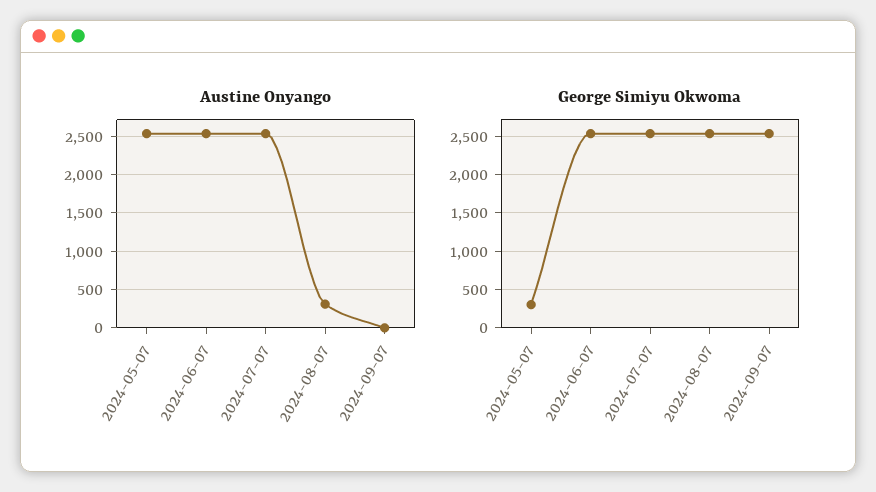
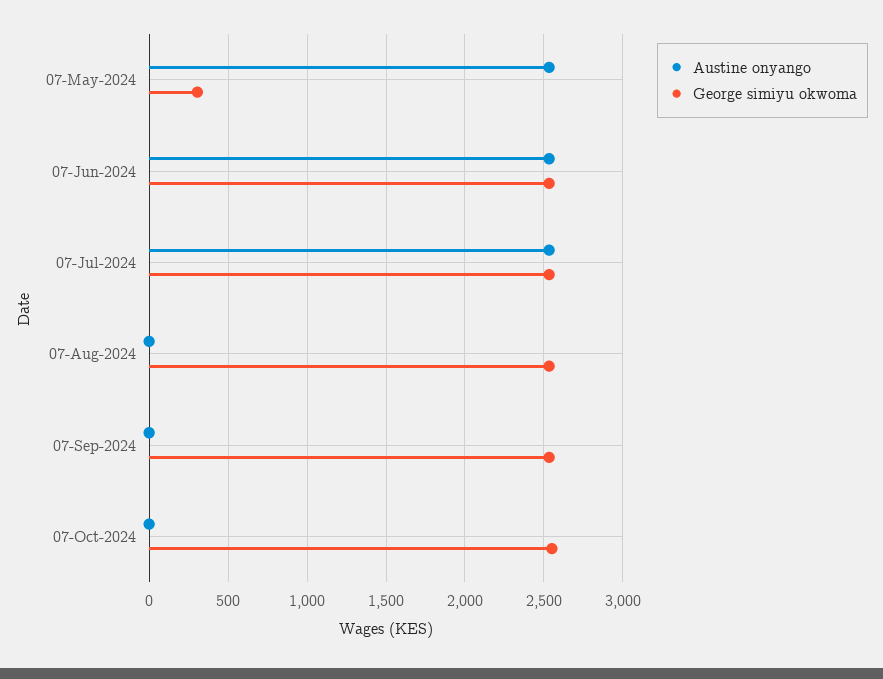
Austine Onyango, 2024-08-07: 300 -> 0
Austine Onyango, 07-Oct-2024: none -> 0
George Simiyu Okwoma, 07-Oct-2024: none -> 2550

